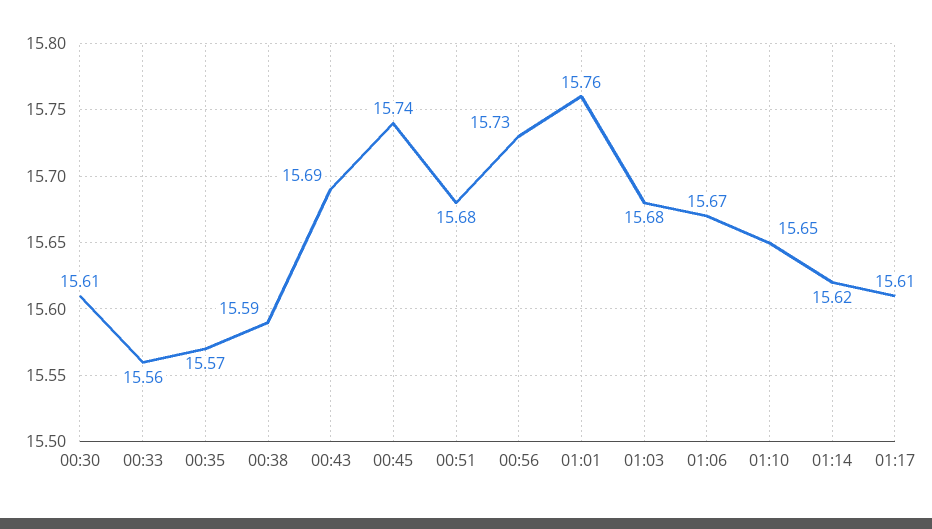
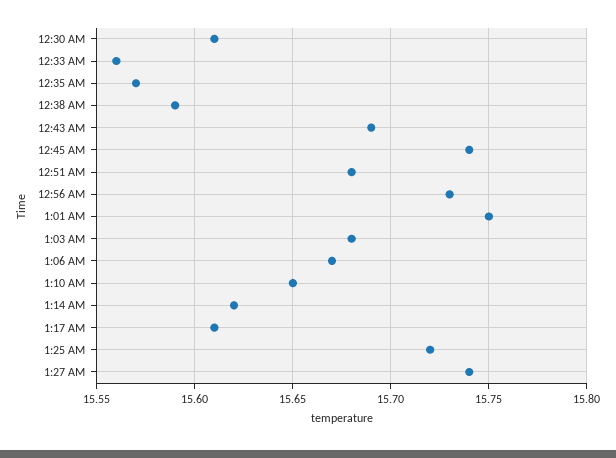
01:01: 15.76 -> 15.75
1:25 AM: none -> 15.72
1:27 AM: none -> 15.74

